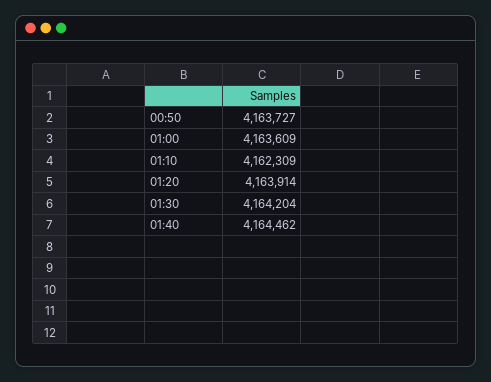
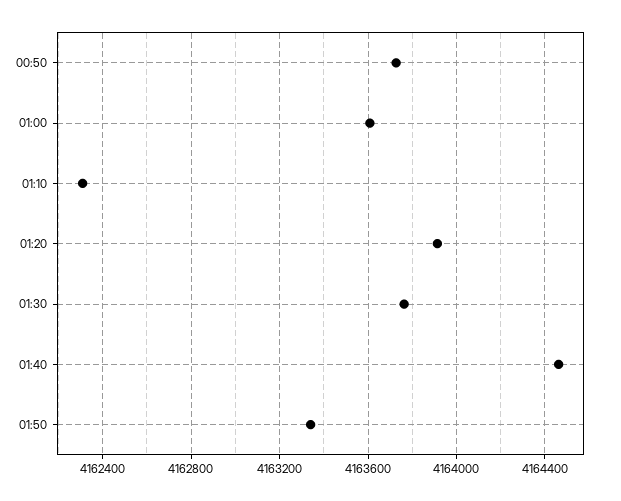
01:30: 4164204 -> 4163750
01:50: none -> 4163350

